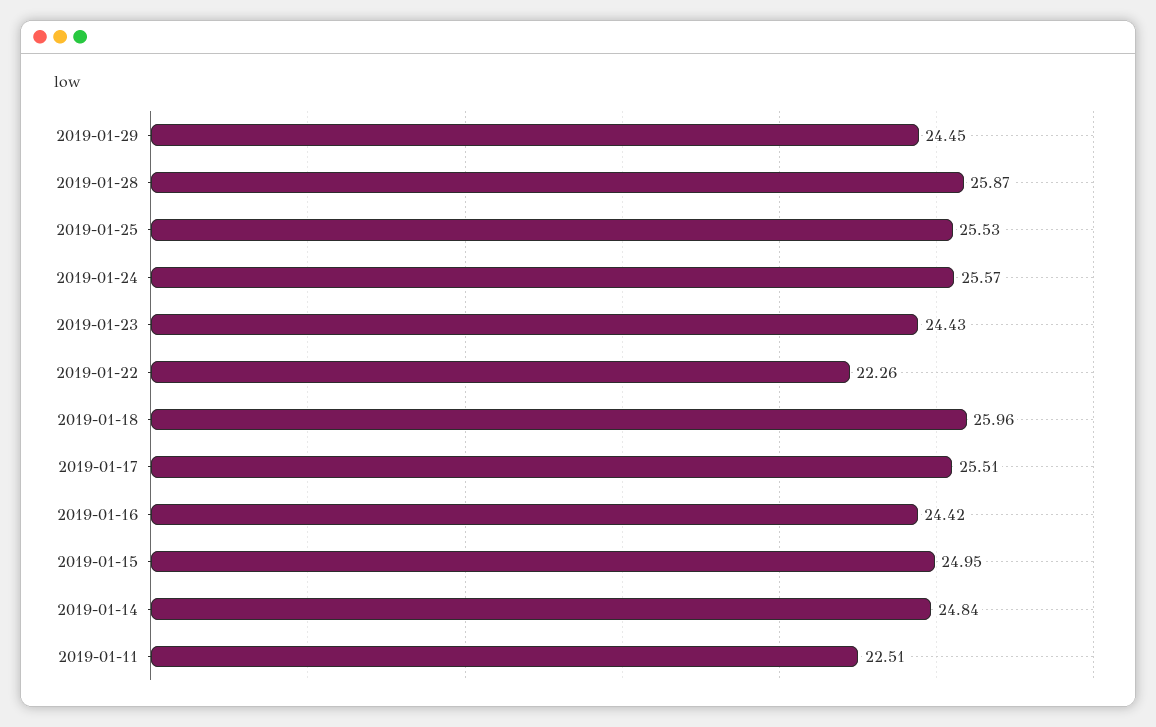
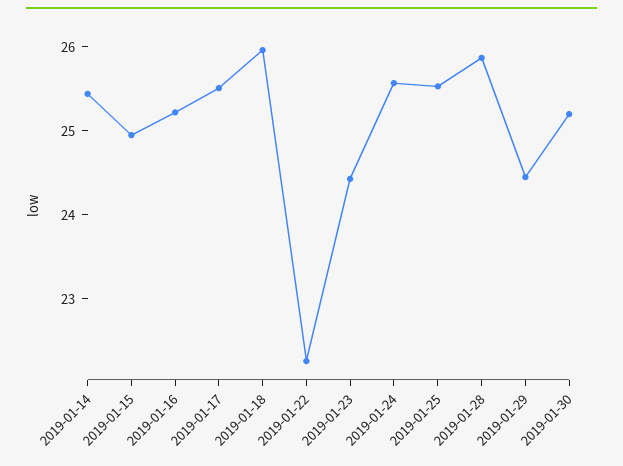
2019-01-16: 24.42 -> 25.2
2019-01-14: 24.84 -> 25.4
2019-01-11: 22.51 -> none
2019-01-30: none -> 25.2

